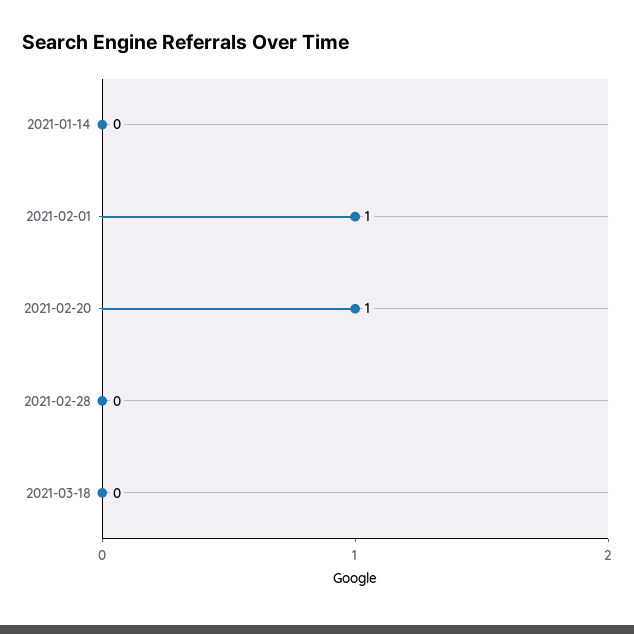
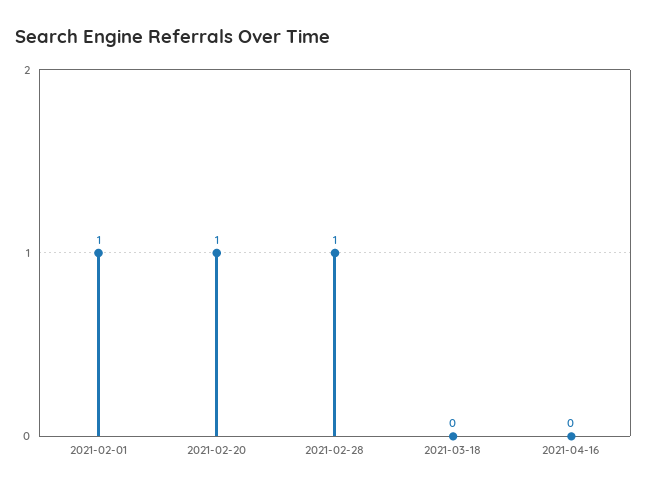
2021-01-14: 0 -> none
2021-02-28: 0 -> 1
2021-04-16: none -> 0

